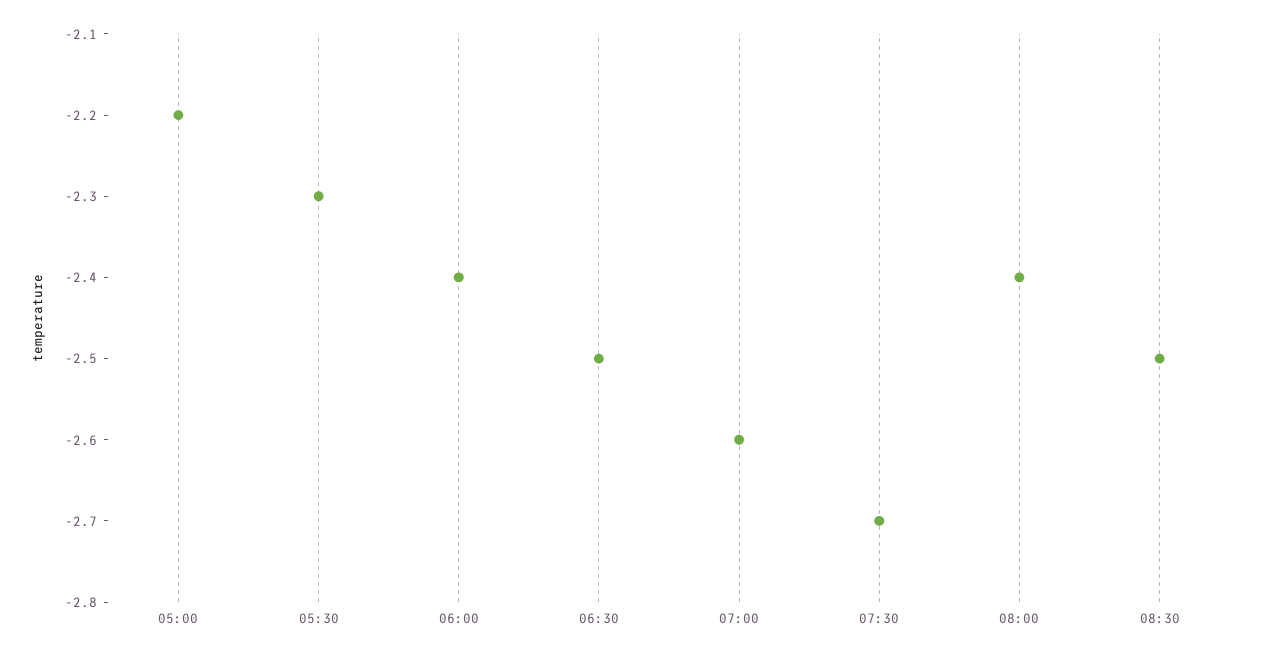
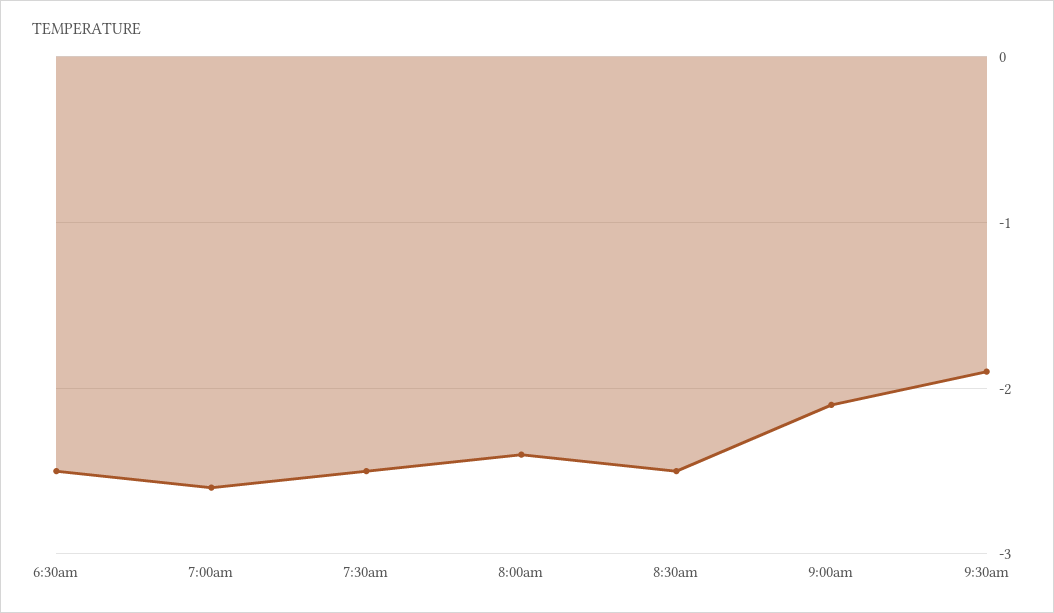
05:00: -2.2 -> none
05:30: -2.3 -> none
06:00: -2.4 -> none
07:30: -2.7 -> -2.5
9:00am: none -> -2.1
9:30am: none -> -1.9

